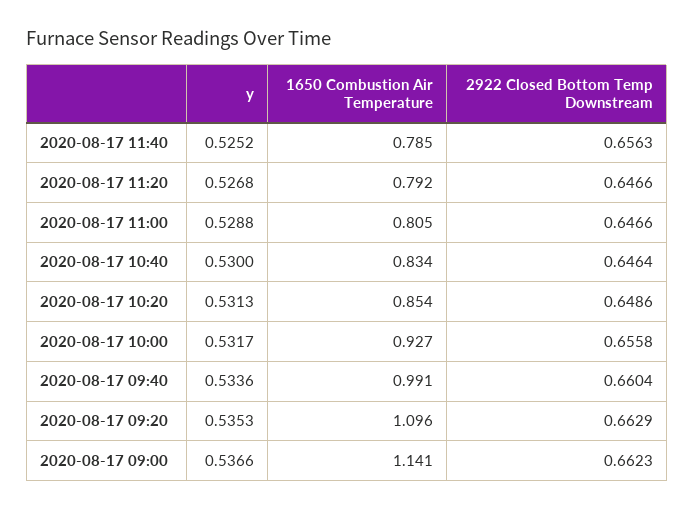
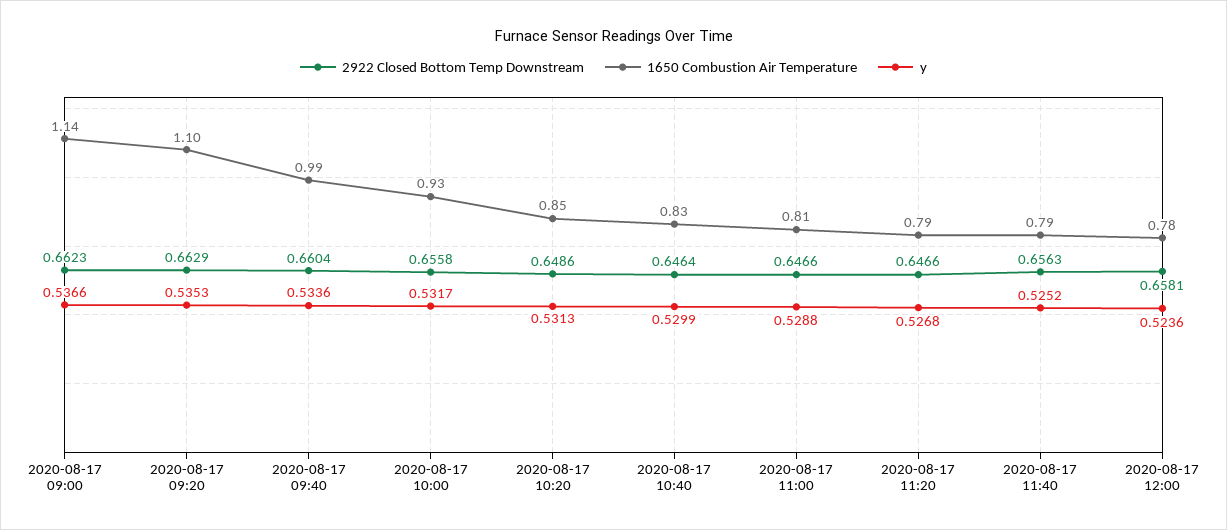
y, 2020-08-17 10:40: 0.53 -> 0.5299
2922 Closed Bottom Temp Downstream, 2020-08-17 12:00: none -> 0.6581
1650 Combustion Air Temperature, 2020-08-17 12:00: none -> 0.78
y, 2020-08-17 12:00: none -> 0.5236

